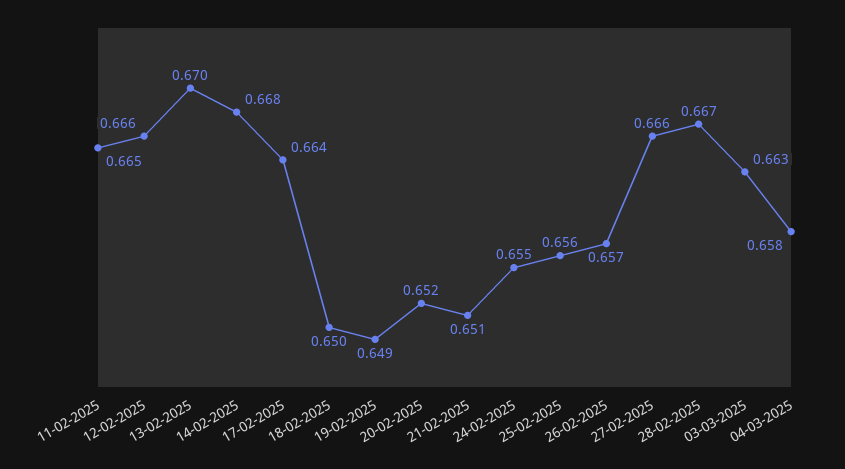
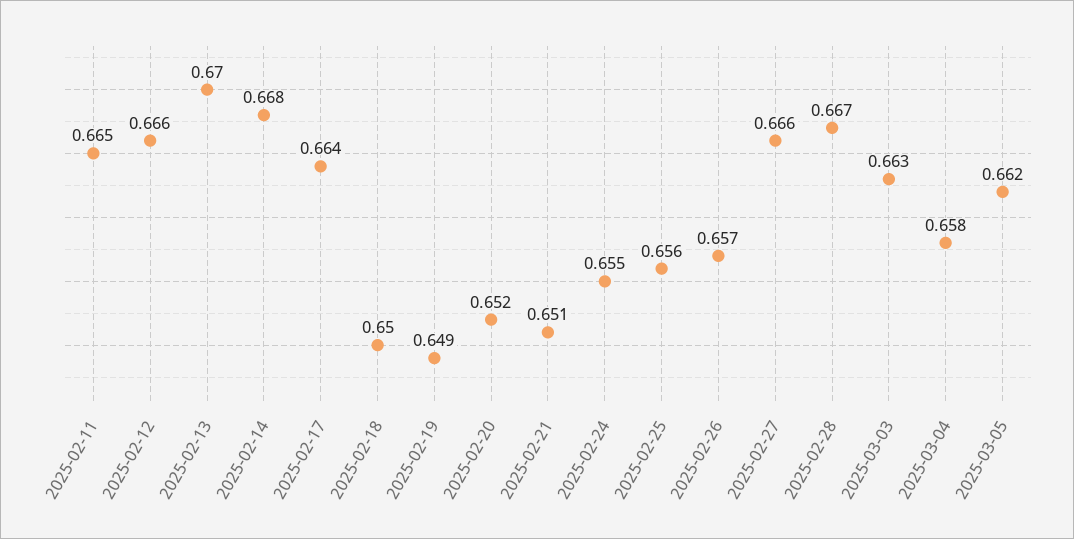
2025-03-05: none -> 0.662

